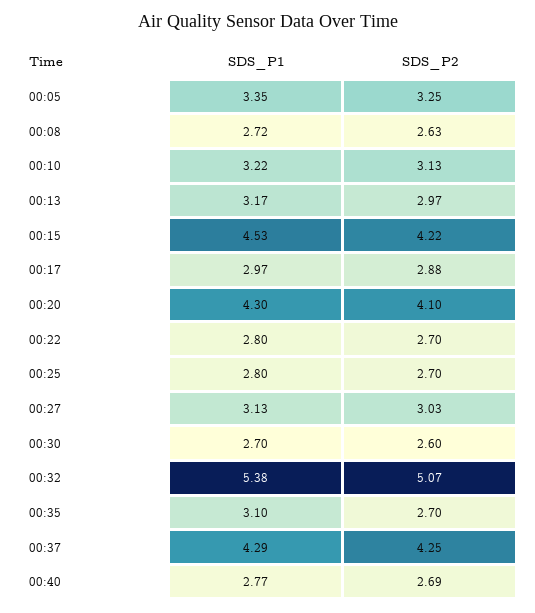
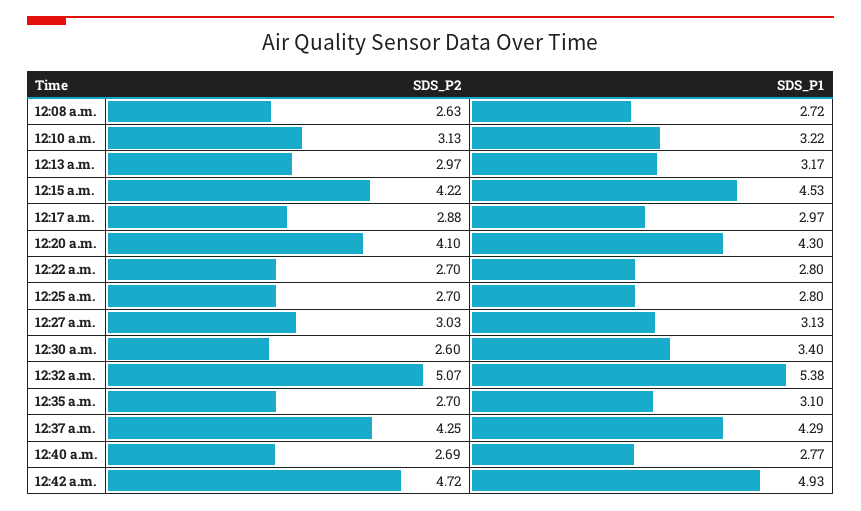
SDS_P1, 00:05: 3.35 -> none
SDS_P2, 00:05: 3.25 -> none
SDS_P1, 00:30: 2.7 -> 3.4
SDS_P2, 12:42 a.m.: none -> 4.72
SDS_P1, 12:42 a.m.: none -> 4.93

